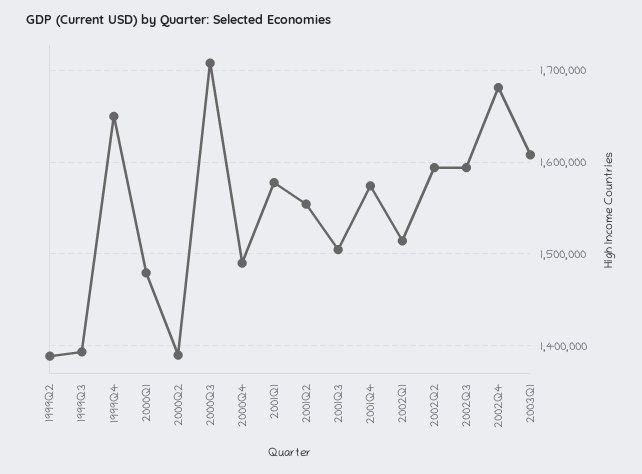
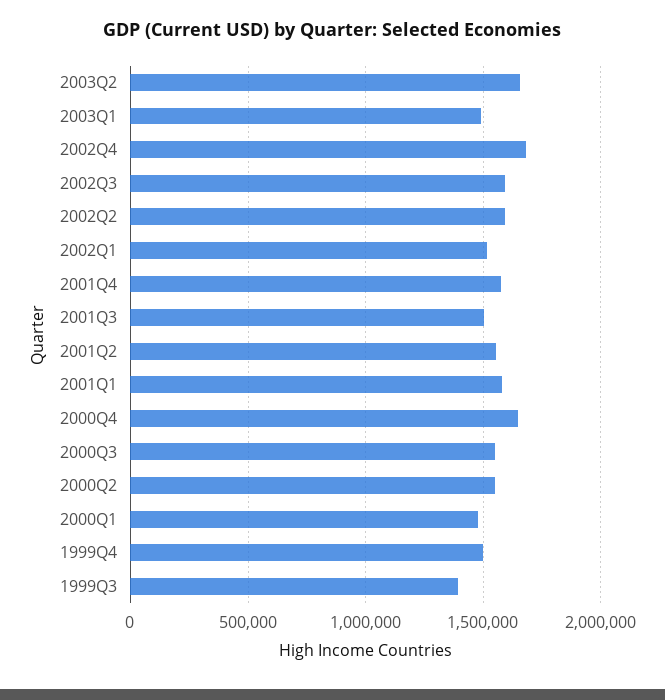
1999Q2: 1390000 -> none
1999Q4: 1650000 -> 1500000
2000Q2: 1390000 -> 1550000
2000Q3: 1710000 -> 1550000
2000Q4: 1490000 -> 1650000
2003Q1: 1610000 -> 1500000
2003Q2: none -> 1650000

